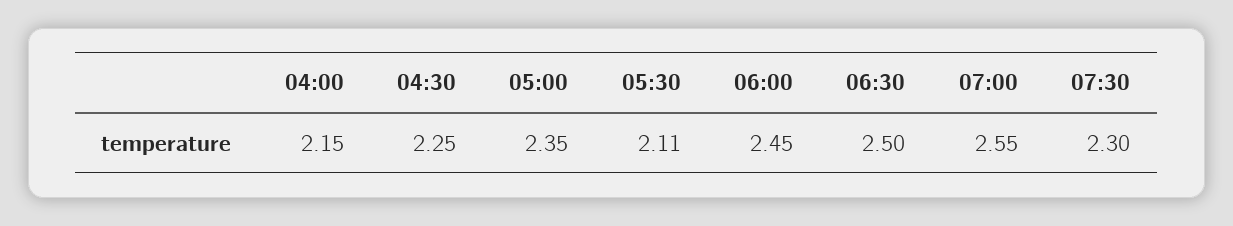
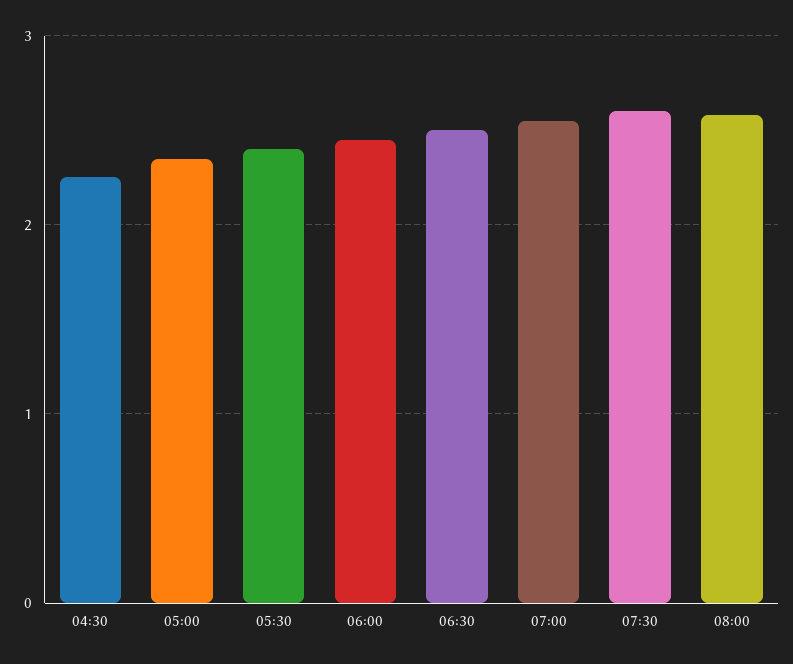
04:00: 2.15 -> none
05:30: 2.11 -> 2.4
07:30: 2.3 -> 2.6
08:00: none -> 2.6

